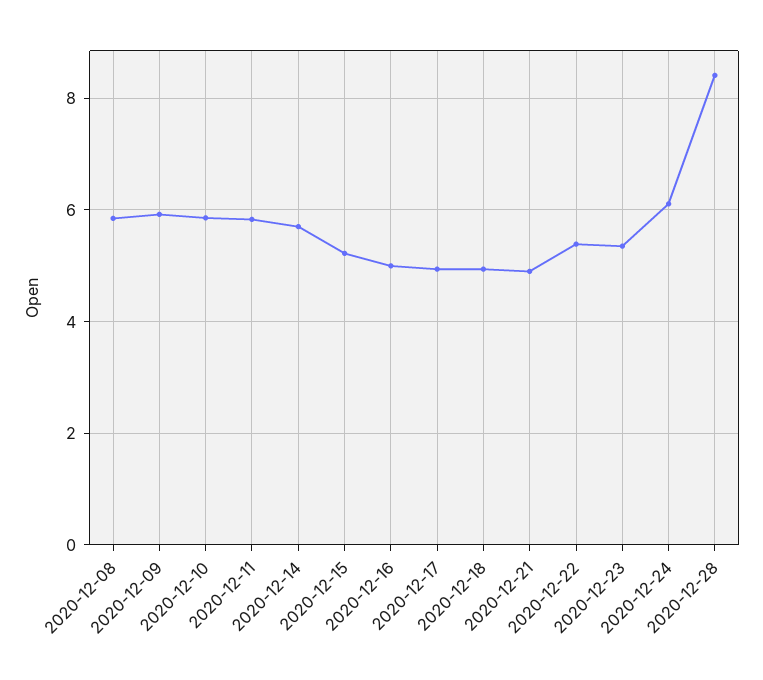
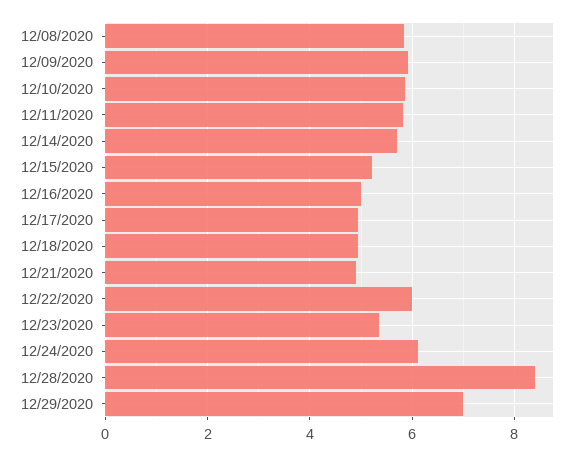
2020-12-22: 5.4 -> 6
12/29/2020: none -> 7

